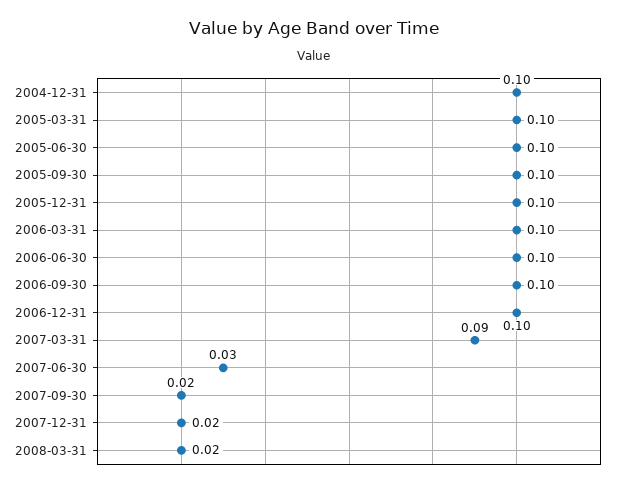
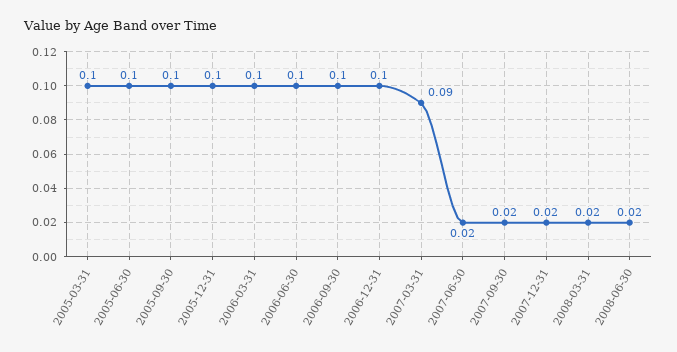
2004-12-31: 0.1 -> none
2007-06-30: 0.03 -> 0.02
2008-06-30: none -> 0.02

